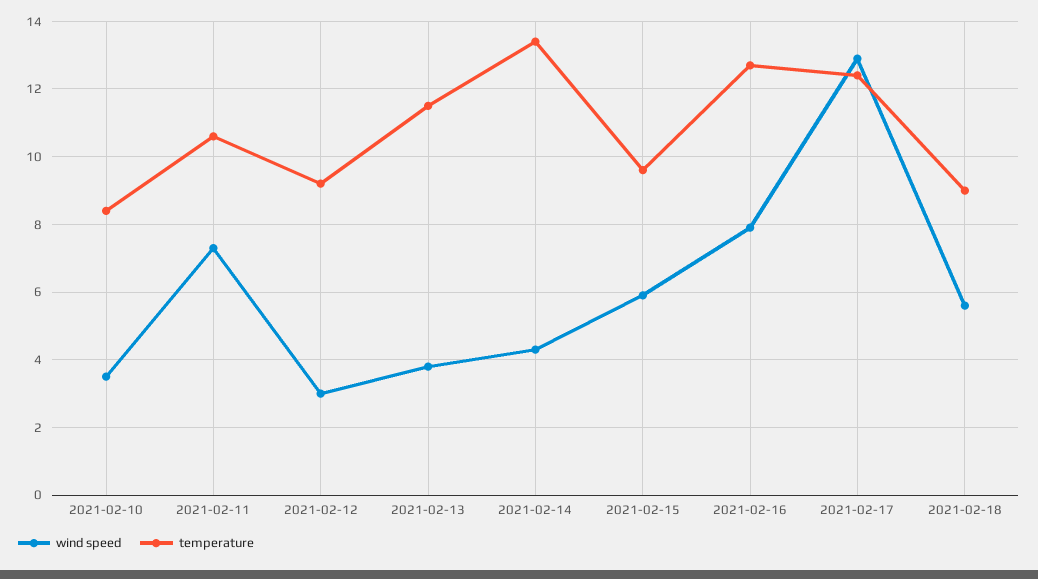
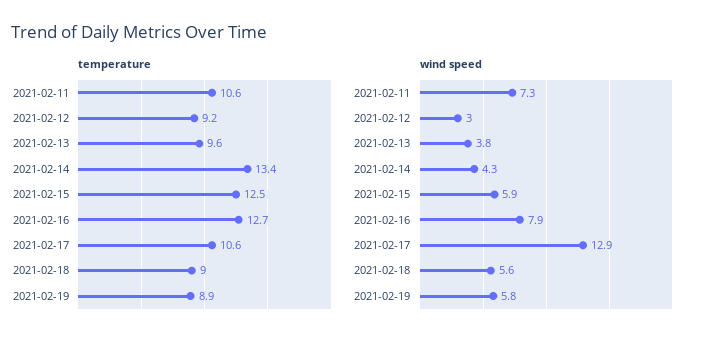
wind speed, 2021-02-10: 3.5 -> none
temperature, 2021-02-10: 8.5 -> none
temperature, 2021-02-13: 11.5 -> 9.6
temperature, 2021-02-15: 9.5 -> 12.5
temperature, 2021-02-17: 12.5 -> 10.6
temperature, 2021-02-19: none -> 8.9
wind speed, 2021-02-19: none -> 5.8

